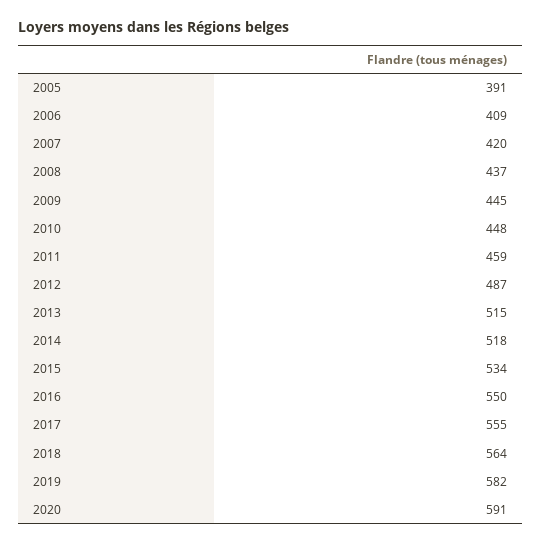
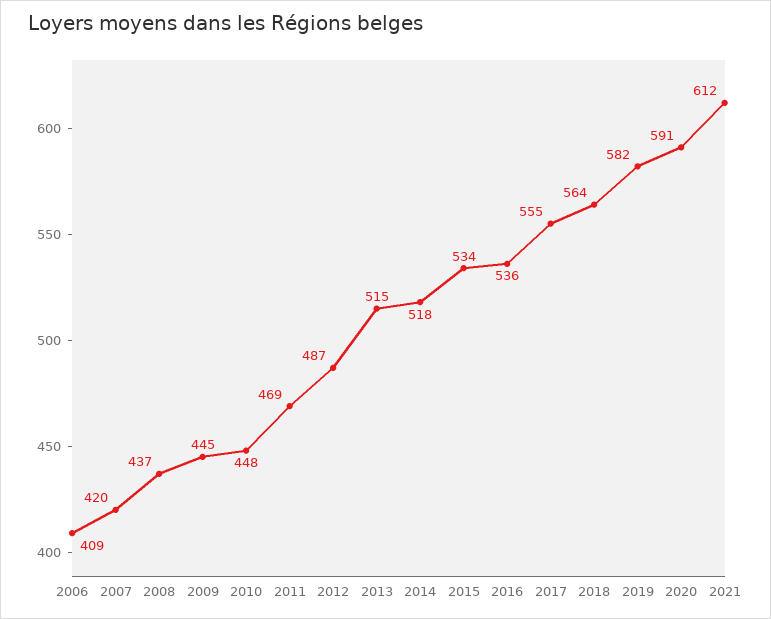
2005: 391 -> none
2011: 459 -> 469
2016: 550 -> 536
2021: none -> 612

